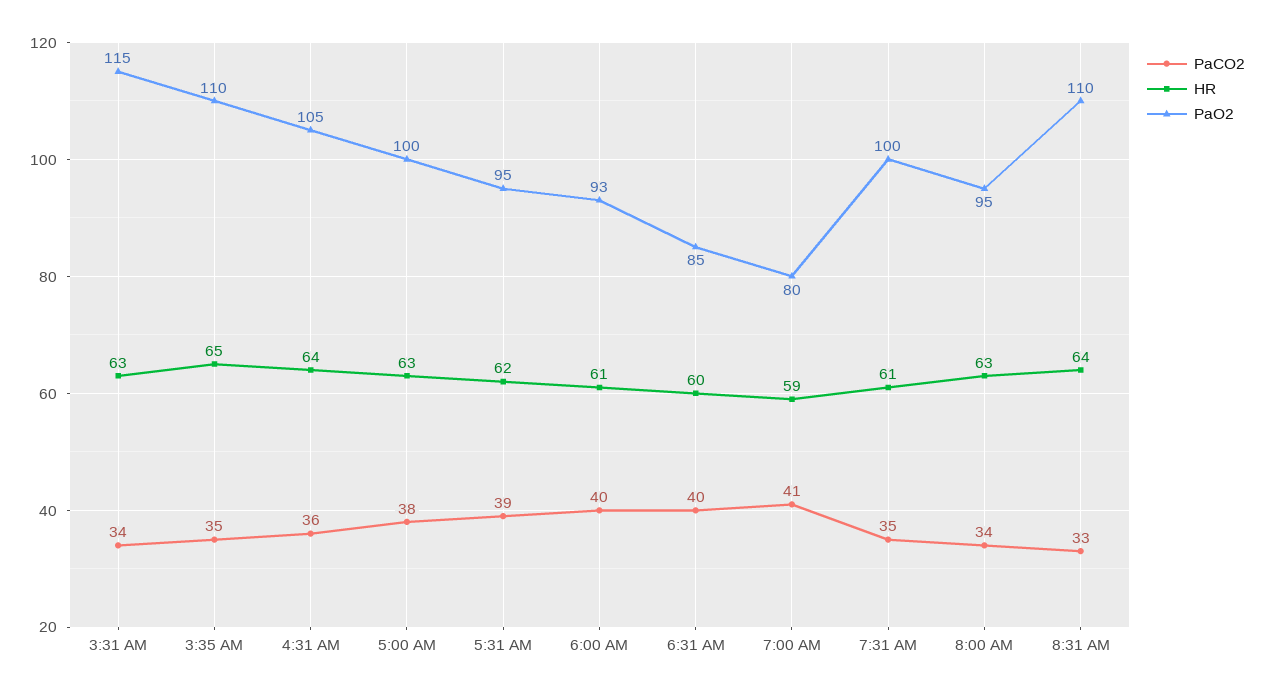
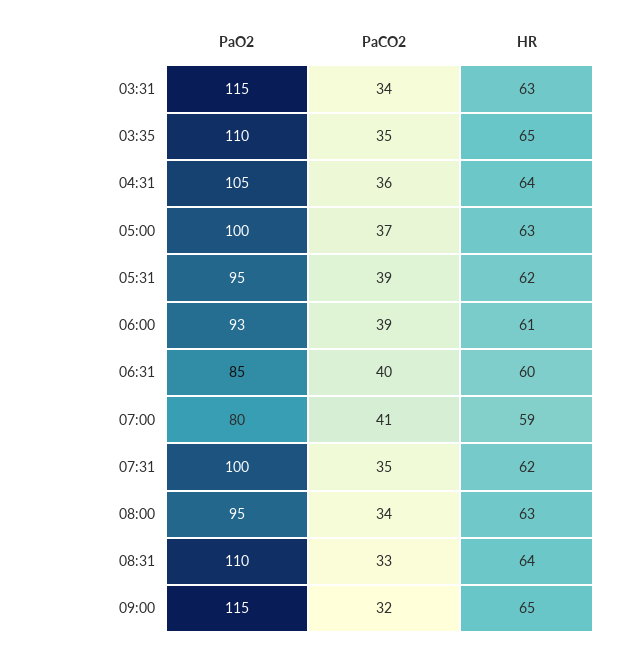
PaCO2, 5:00 AM: 38 -> 37
PaCO2, 6:00 AM: 40 -> 39
HR, 7:31 AM: 61 -> 62
PaO2, 09:00: none -> 115
PaCO2, 09:00: none -> 32
HR, 09:00: none -> 65

